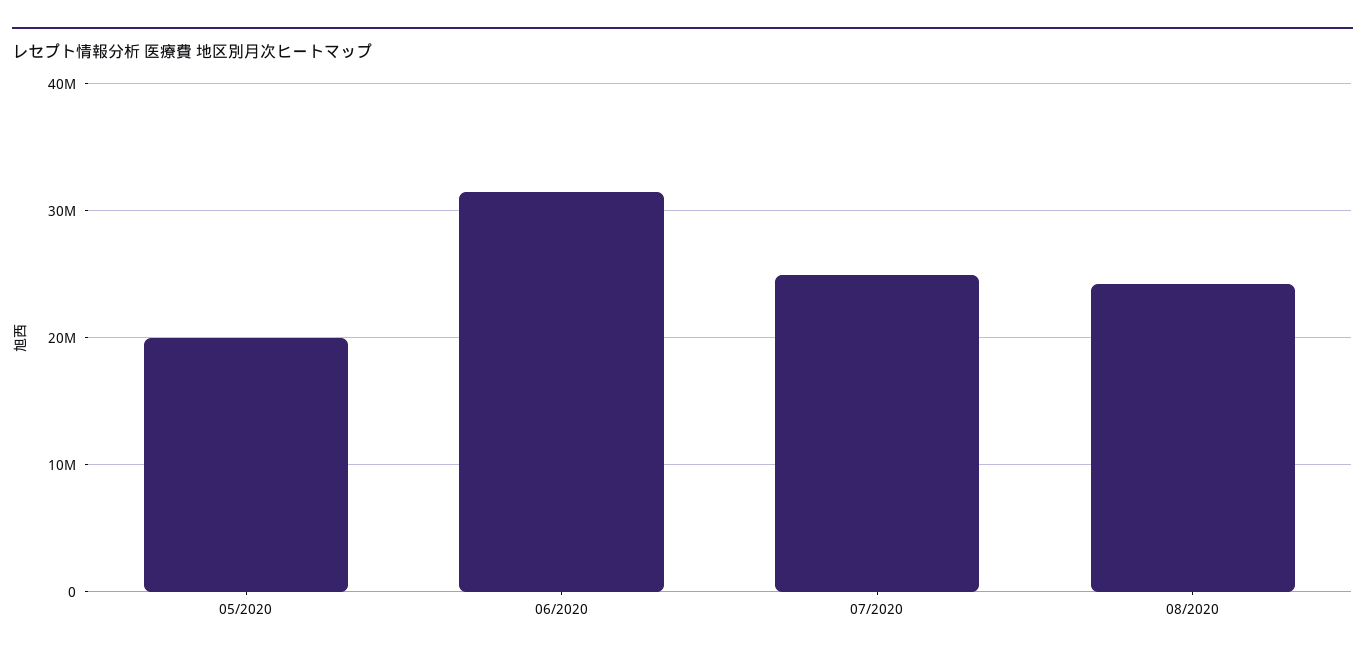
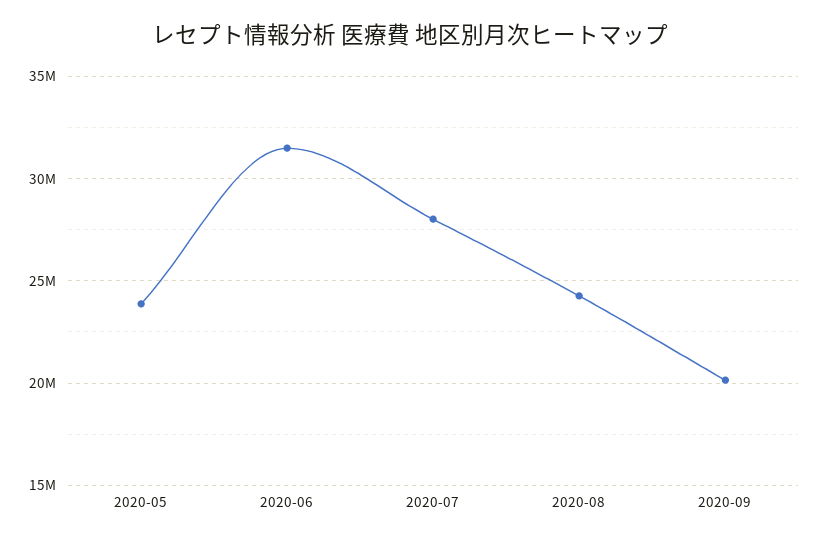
05/2020: 20000000 -> 24000000
07/2020: 25000000 -> 28000000
2020-09: none -> 20000000

